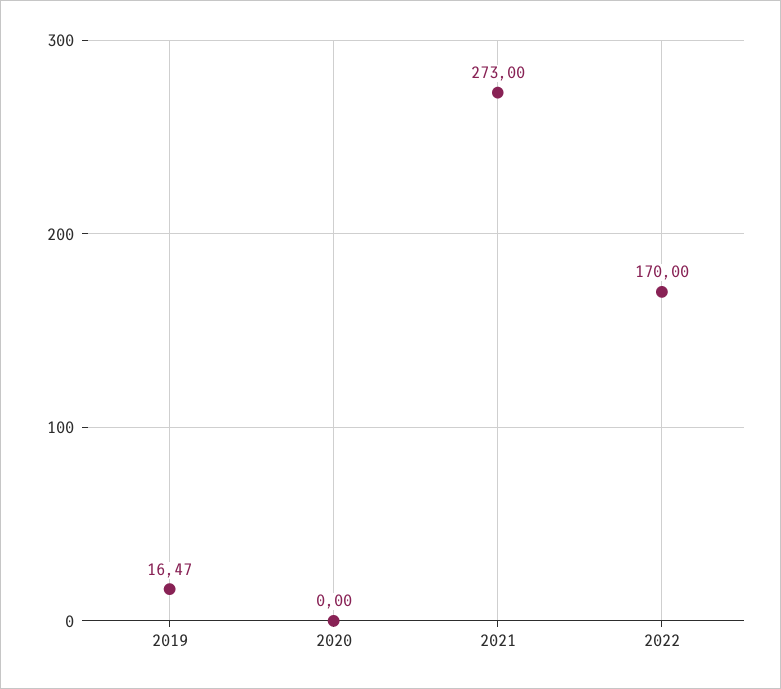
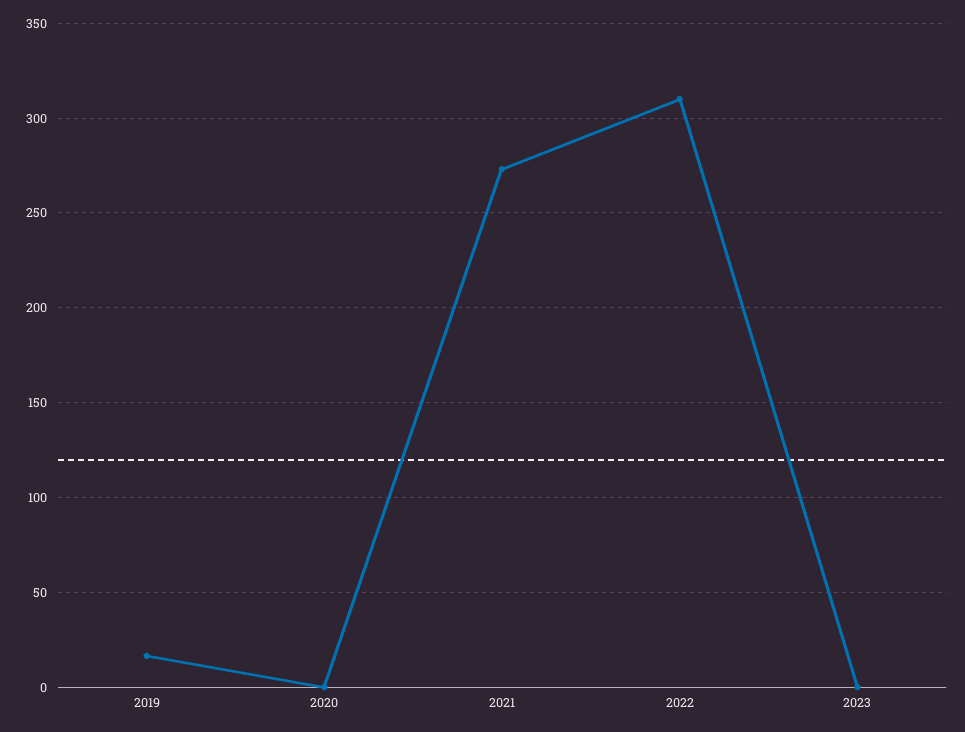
2022: 170 -> 310
2023: none -> 0

